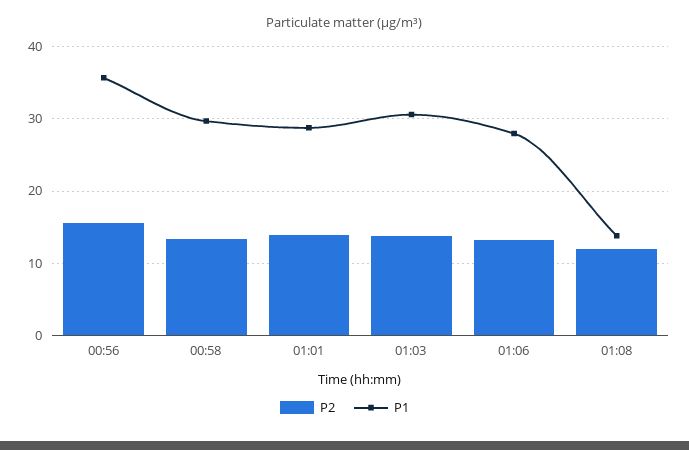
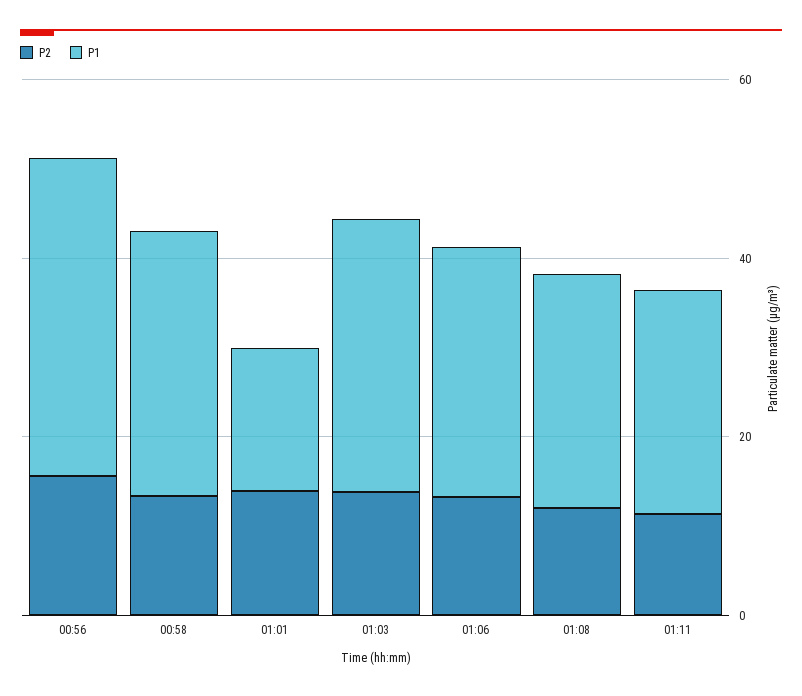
P1, 01:01: 29 -> 15
P1, 01:08: 14 -> 25
P2, 01:11: none -> 10
P1, 01:11: none -> 25

